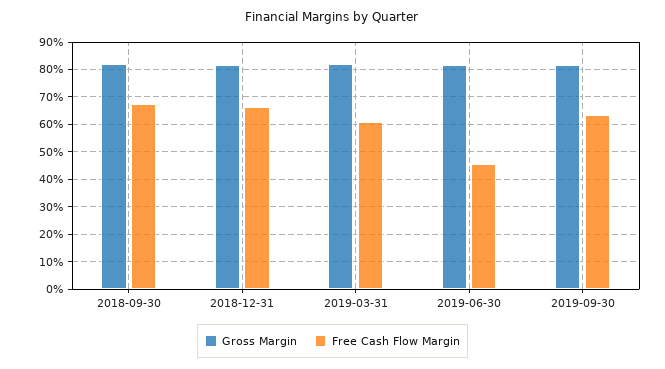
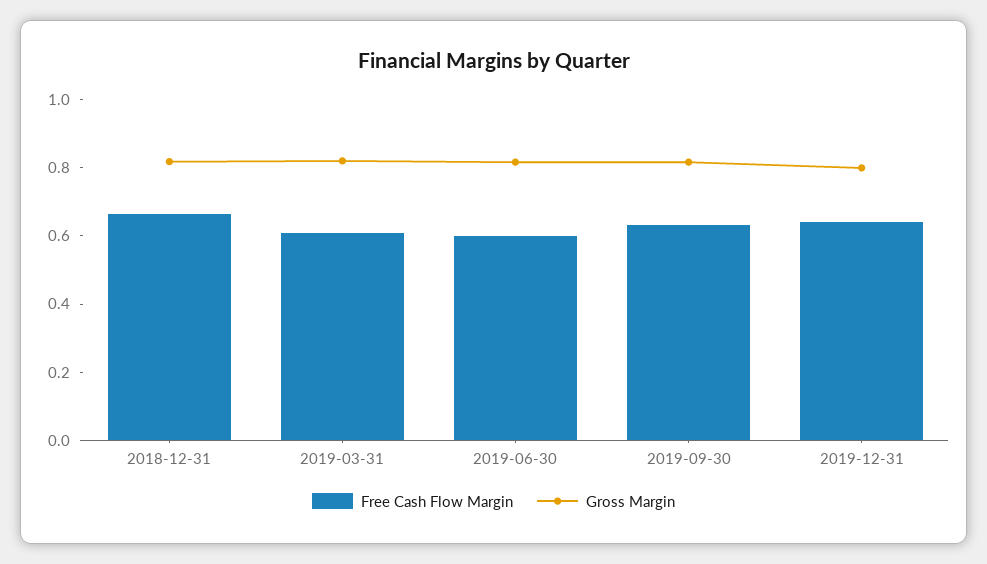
Gross Margin, 2018-09-30: 0.825 -> none
Free Cash Flow Margin, 2018-09-30: 0.675 -> none
Free Cash Flow Margin, 2019-06-30: 0.45 -> 0.6
Free Cash Flow Margin, 2019-12-31: none -> 0.65
Gross Margin, 2019-12-31: none -> 0.8

